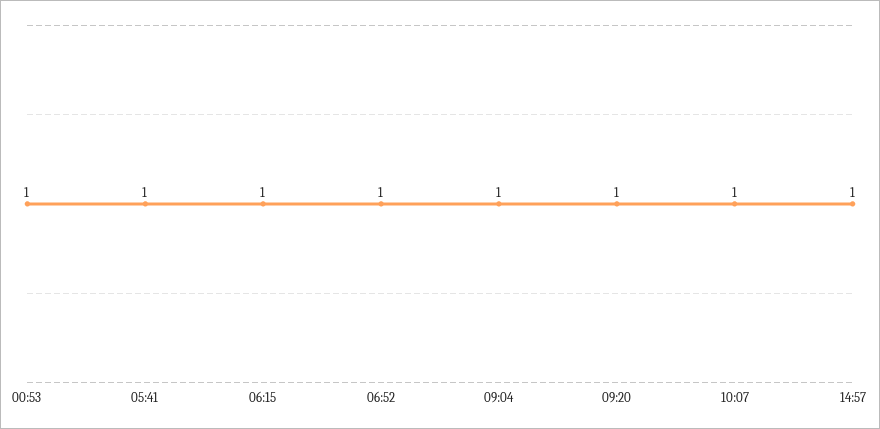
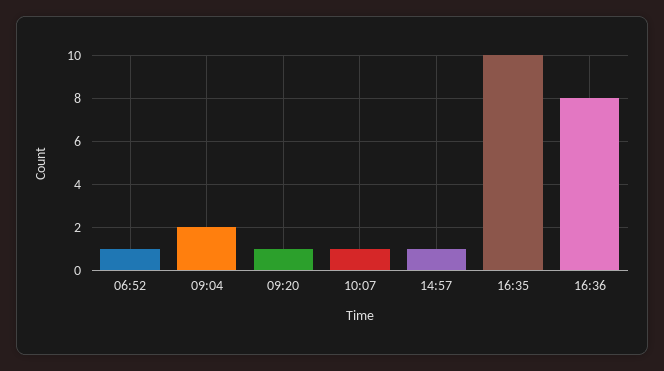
00:53: 1 -> none
05:41: 1 -> none
06:15: 1 -> none
09:04: 1 -> 2
16:35: none -> 10
16:36: none -> 8

